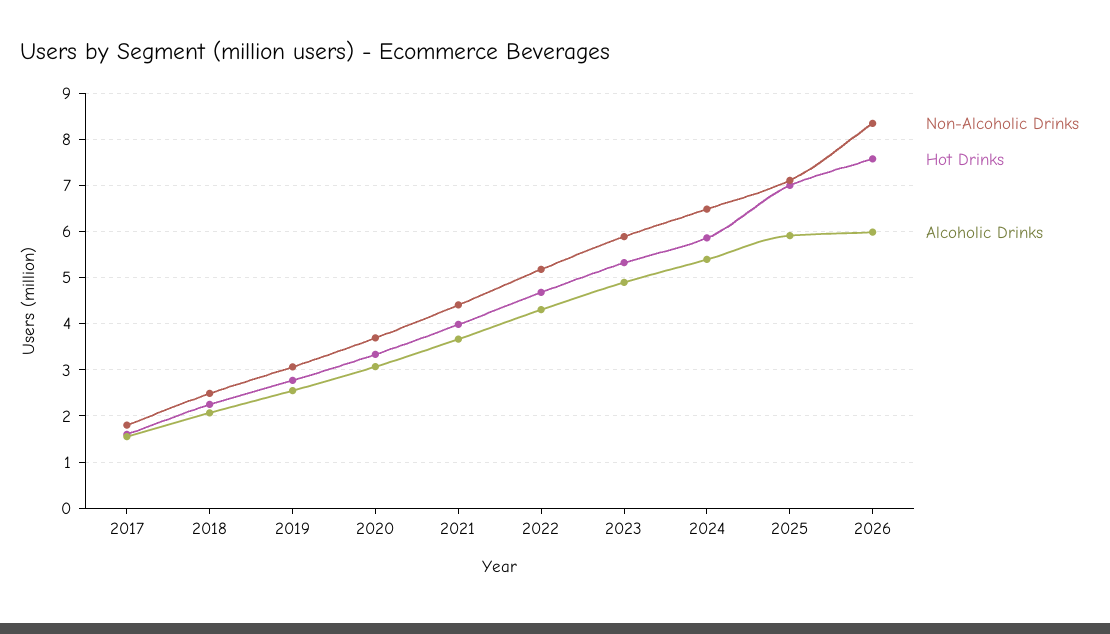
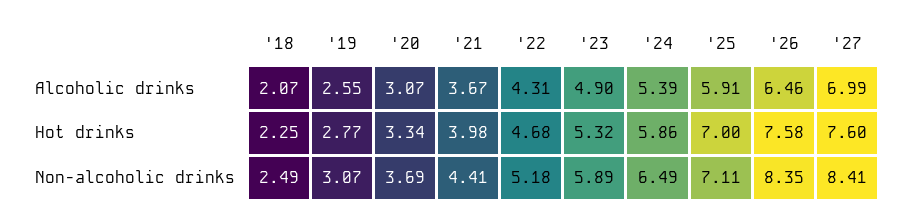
Non-Alcoholic Drinks, 2017: 1.8 -> none
Hot Drinks, 2017: 1.6 -> none
Alcoholic Drinks, 2017: 1.6 -> none
Alcoholic Drinks, 2026: 6 -> 6.46
Alcoholic Drinks, '27: none -> 6.99
Hot Drinks, '27: none -> 7.6
Non-Alcoholic Drinks, '27: none -> 8.41

